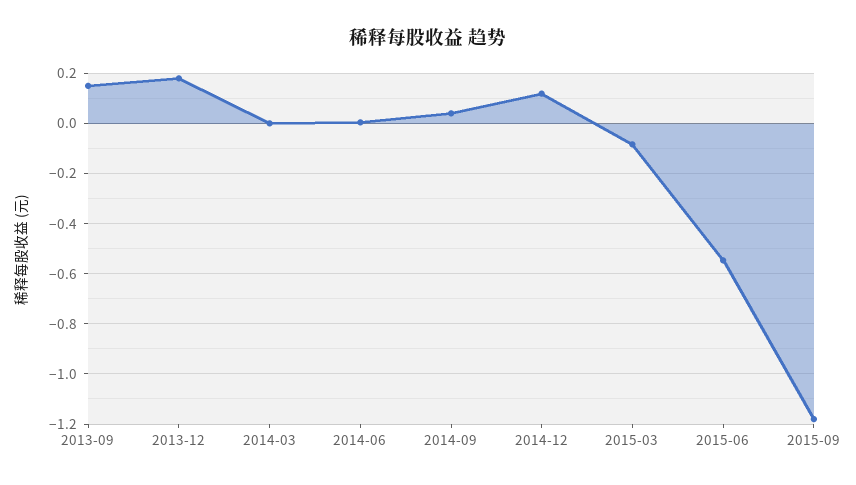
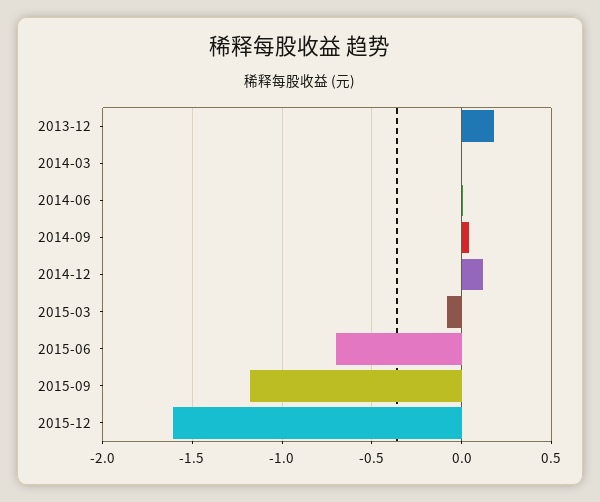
2013-09: 0.15 -> none
2015-06: -0.55 -> -0.7
2015-12: none -> -1.6

